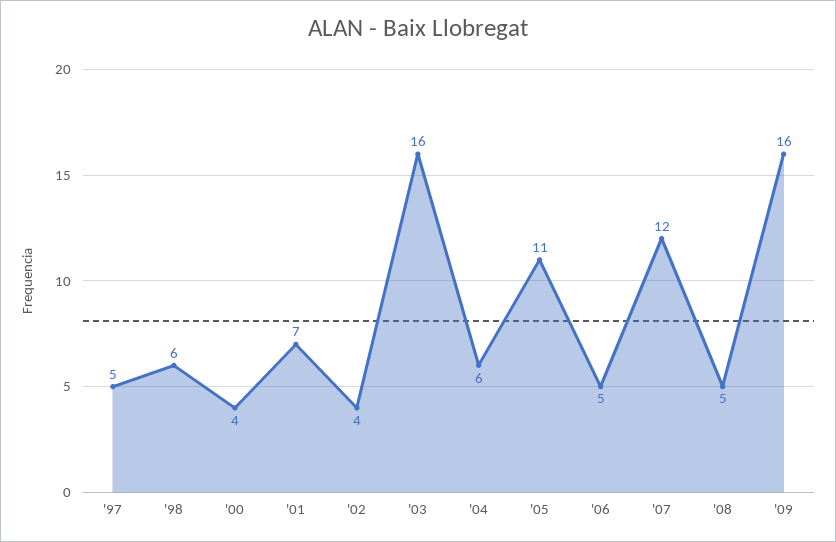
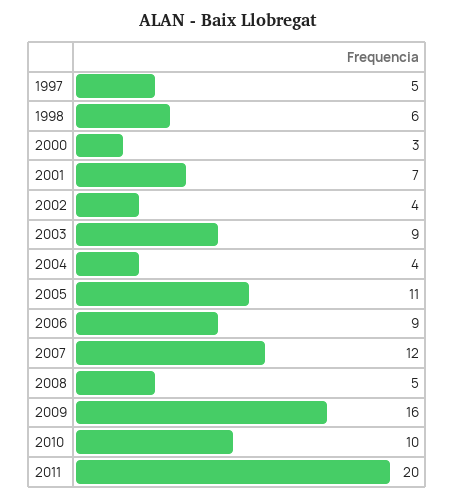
'00: 4 -> 3
'03: 16 -> 9
'04: 6 -> 4
'06: 5 -> 9
2010: none -> 10
2011: none -> 20

